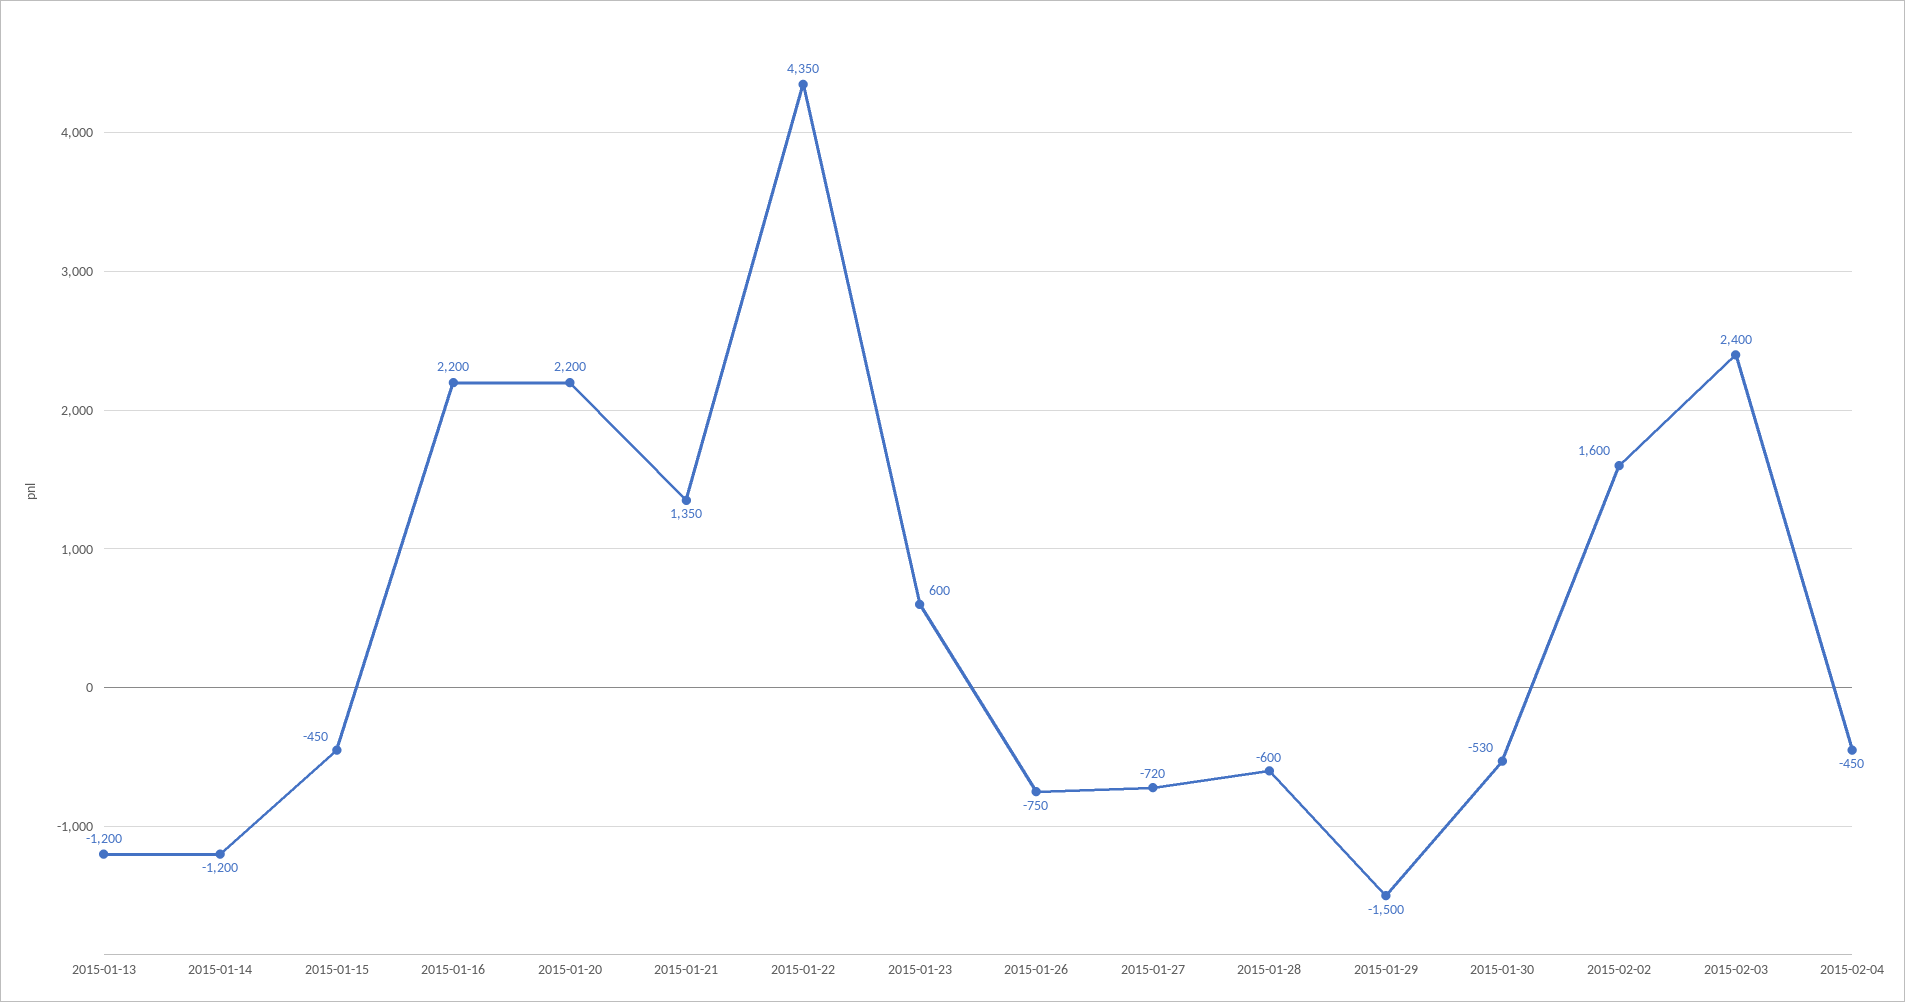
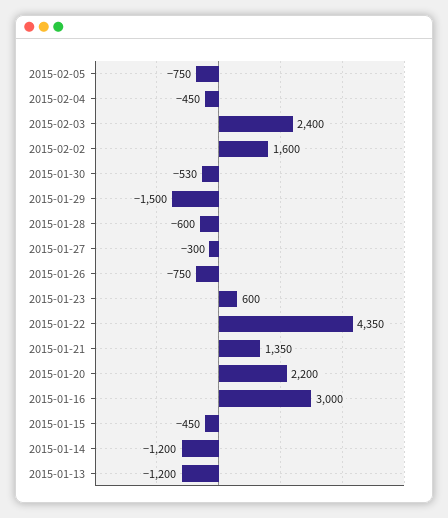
2015-01-16: 2200 -> 3000
2015-01-27: -720 -> -300
2015-02-05: none -> -750

